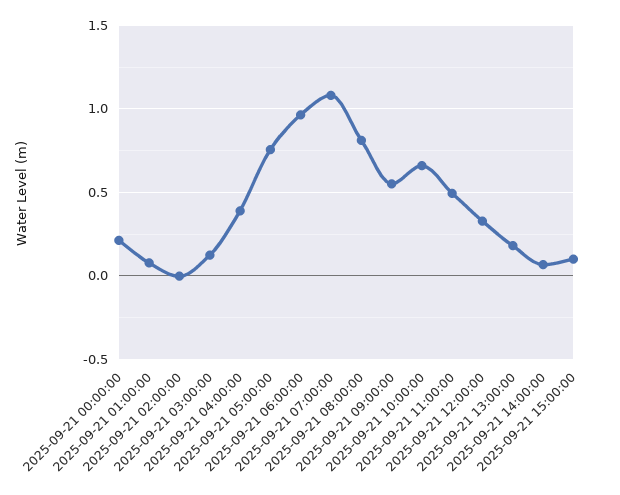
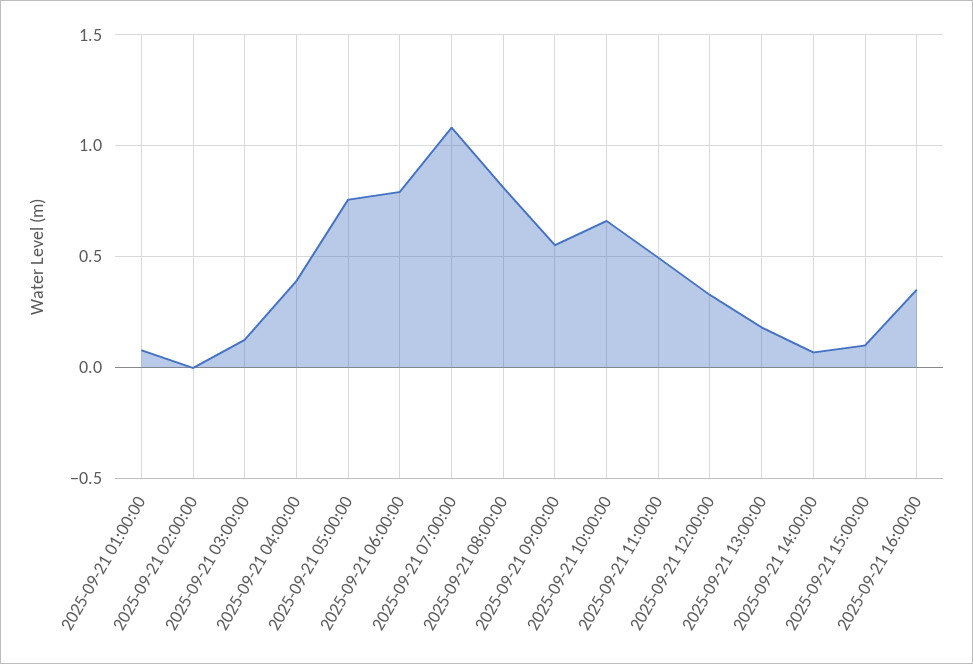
2025-09-21 00:00:00: 0.2 -> none
2025-09-21 06:00:00: 0.95 -> 0.8
2025-09-21 16:00:00: none -> 0.35

